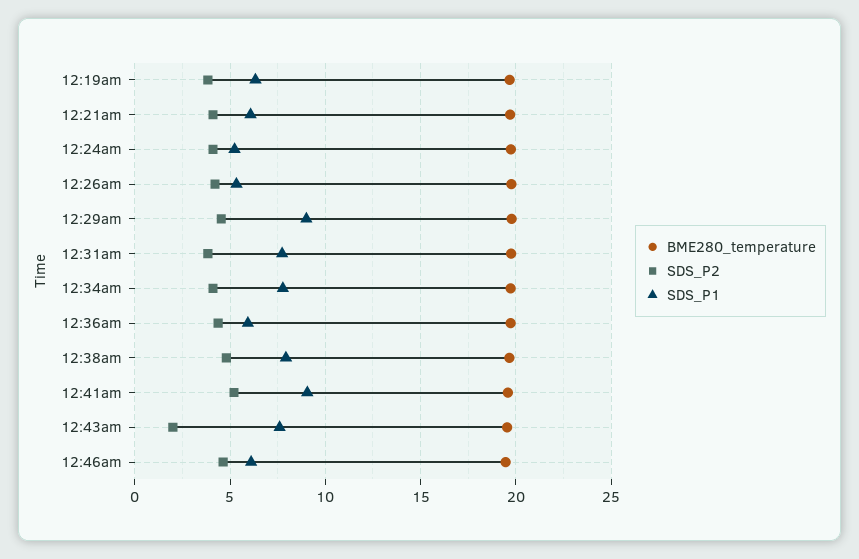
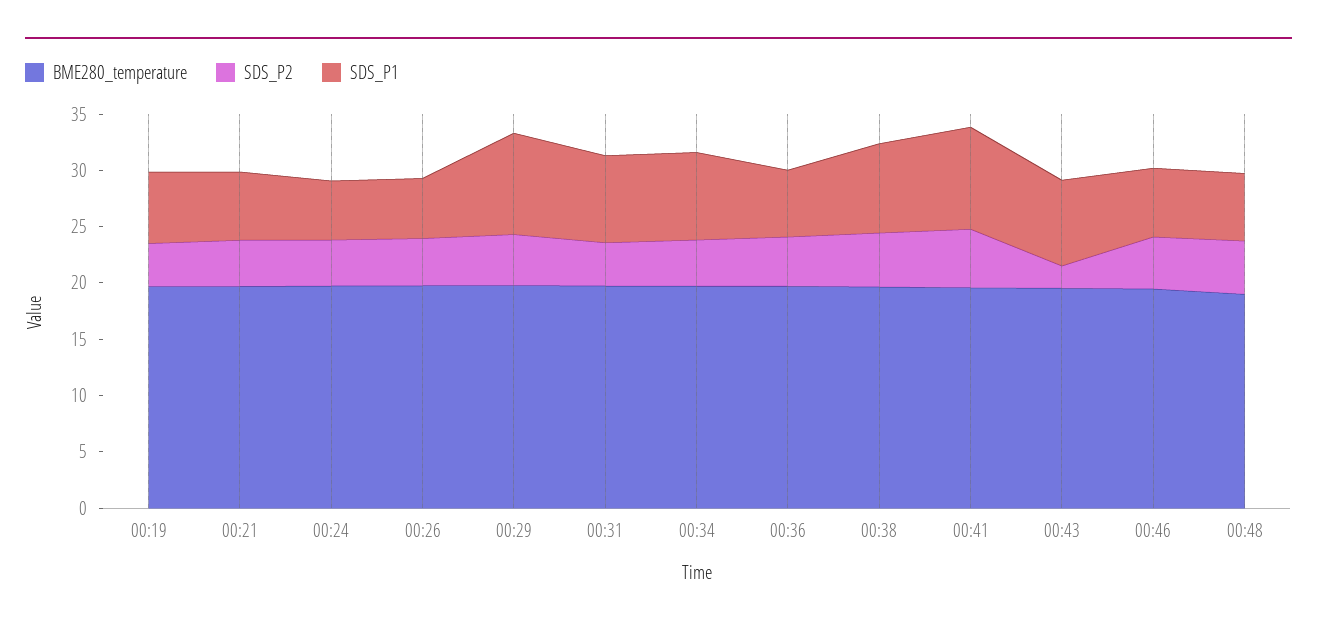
BME280_temperature, 00:48: none -> 19
SDS_P2, 00:48: none -> 5
SDS_P1, 00:48: none -> 6

